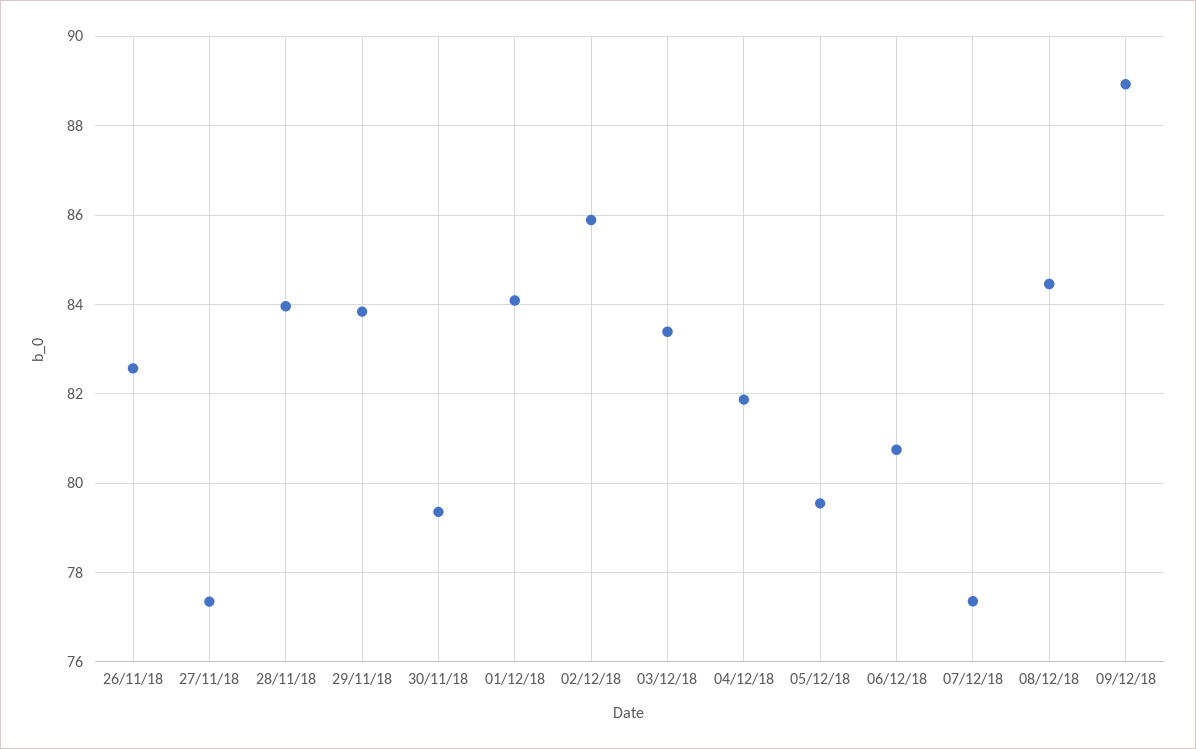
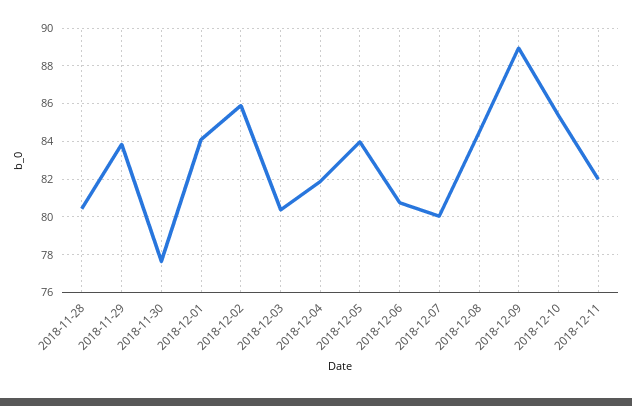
26/11/18: 82.6 -> none
27/11/18: 77.4 -> none
28/11/18: 84 -> 80.5
30/11/18: 79.4 -> 77.5
03/12/18: 83.4 -> 80.5
05/12/18: 79.6 -> 84
07/12/18: 77.4 -> 80
2018-12-10: none -> 85.5
2018-12-11: none -> 82

